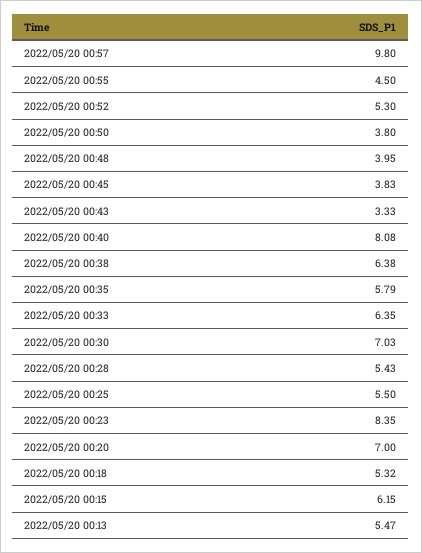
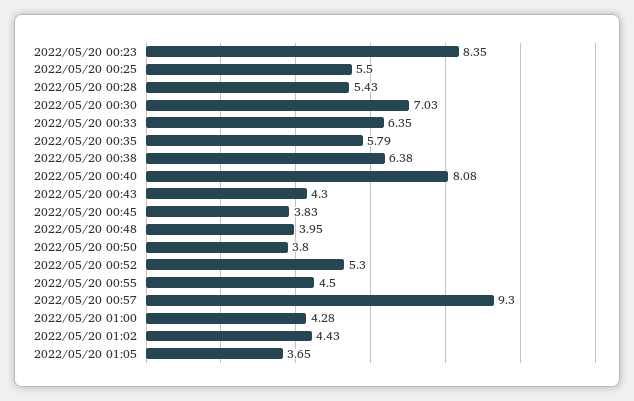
2022/05/20 00:57: 9.8 -> 9.3
2022/05/20 00:43: 3.33 -> 4.3
2022/05/20 00:20: 7 -> none
2022/05/20 00:18: 5.32 -> none
2022/05/20 00:15: 6.15 -> none
2022/05/20 00:13: 5.47 -> none
2022/05/20 01:00: none -> 4.28
2022/05/20 01:02: none -> 4.43
2022/05/20 01:05: none -> 3.65

